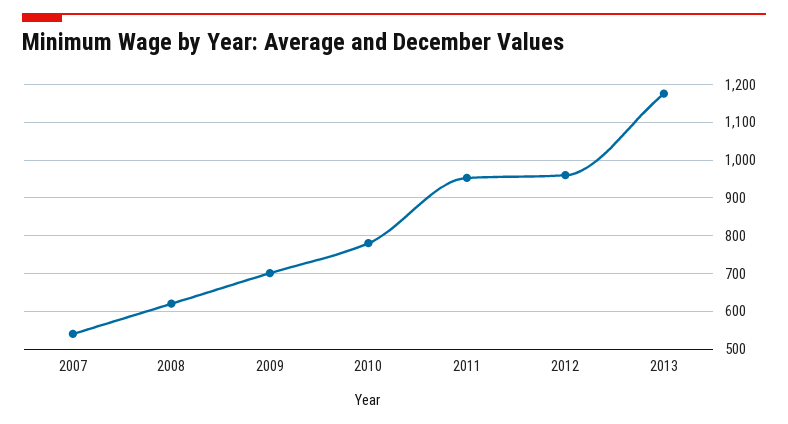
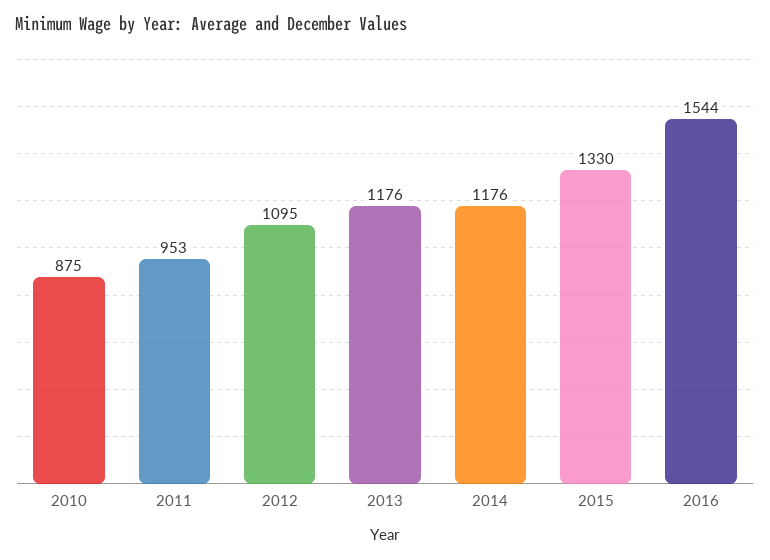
2007: 540 -> none
2008: 620 -> none
2009: 700 -> none
2010: 780 -> 875
2012: 960 -> 1095
2014: none -> 1176
2015: none -> 1330
2016: none -> 1544

